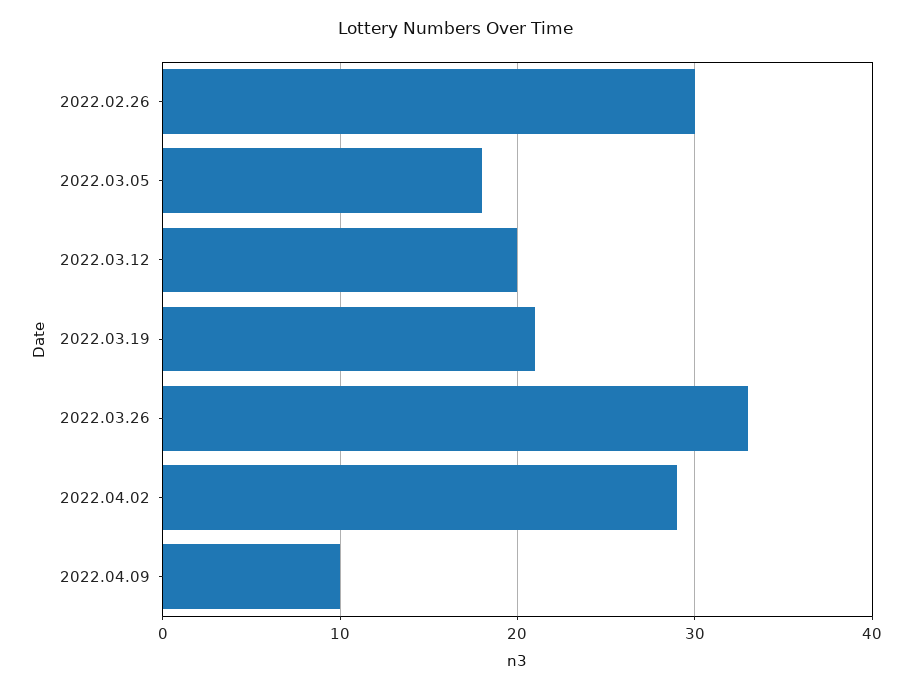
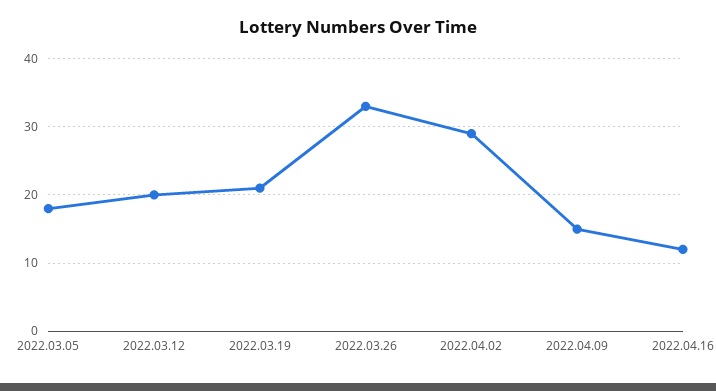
2022.02.26: 30 -> none
2022.04.09: 10 -> 15
2022.04.16: none -> 12

